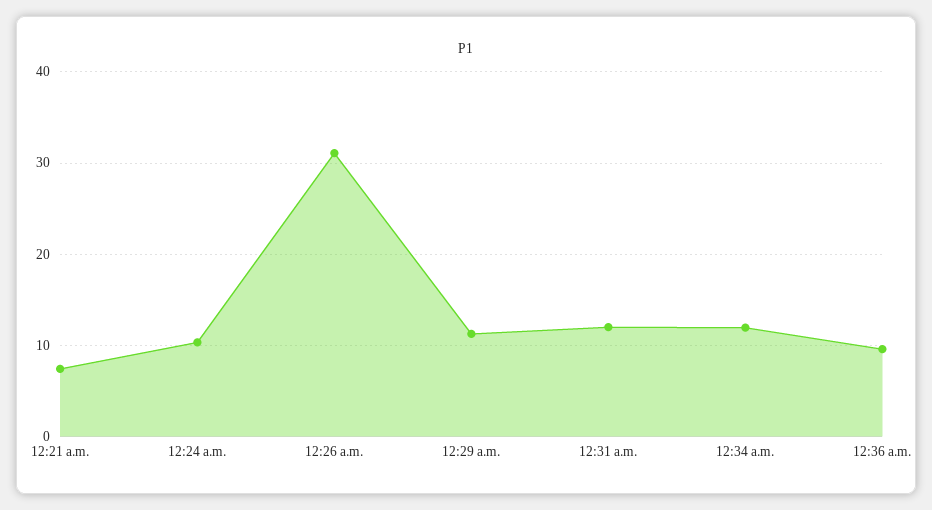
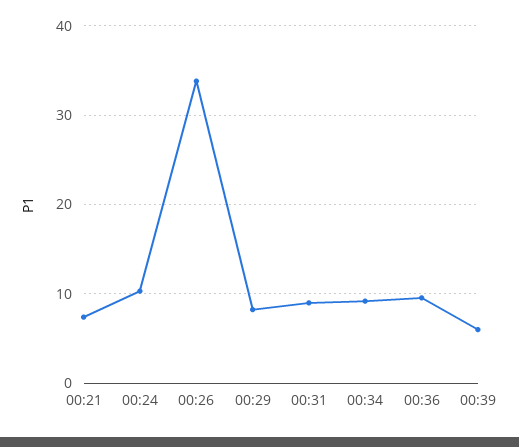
12:26 a.m.: 31 -> 34
12:29 a.m.: 11 -> 8
12:31 a.m.: 12 -> 9
12:34 a.m.: 12 -> 9
00:39: none -> 6

